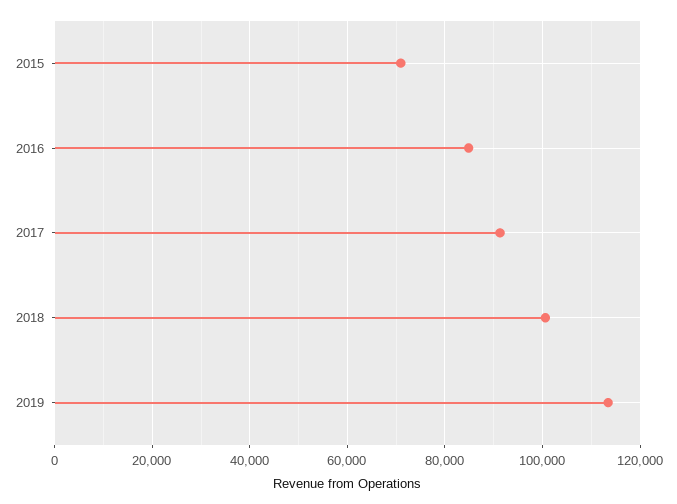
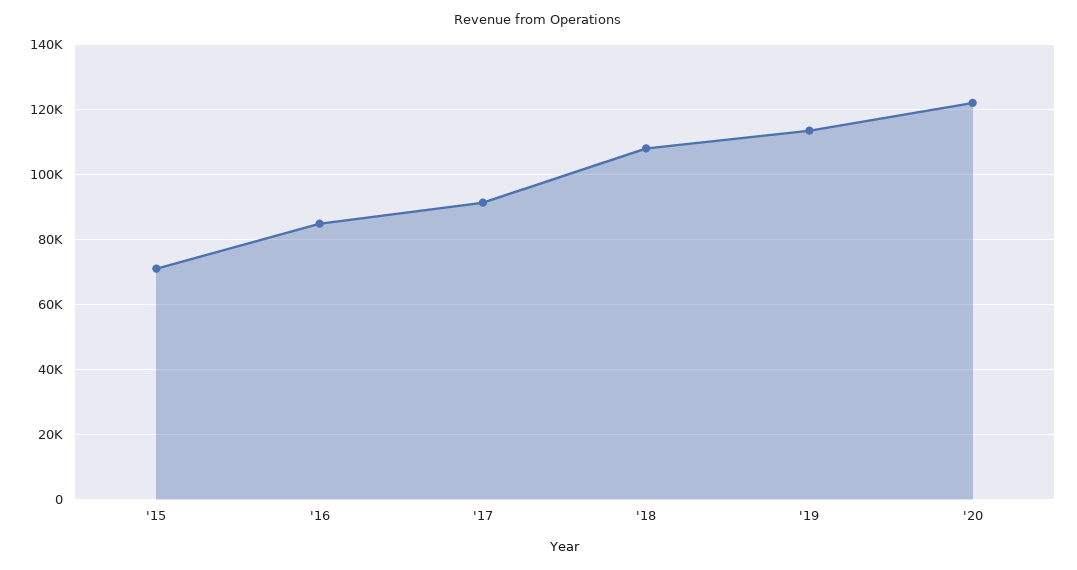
2018: 100000 -> 108000
'20: none -> 122000

